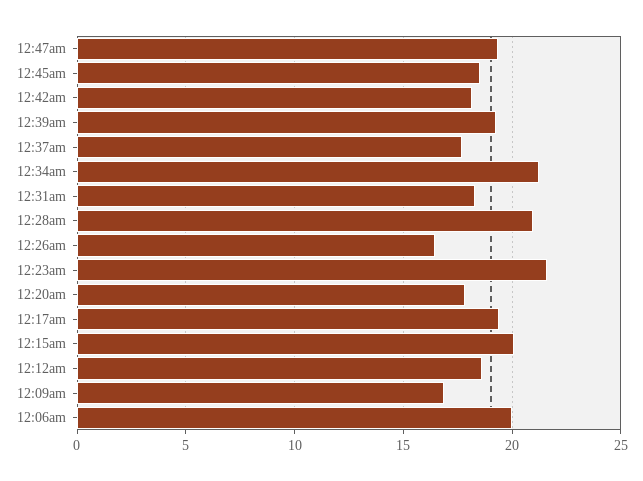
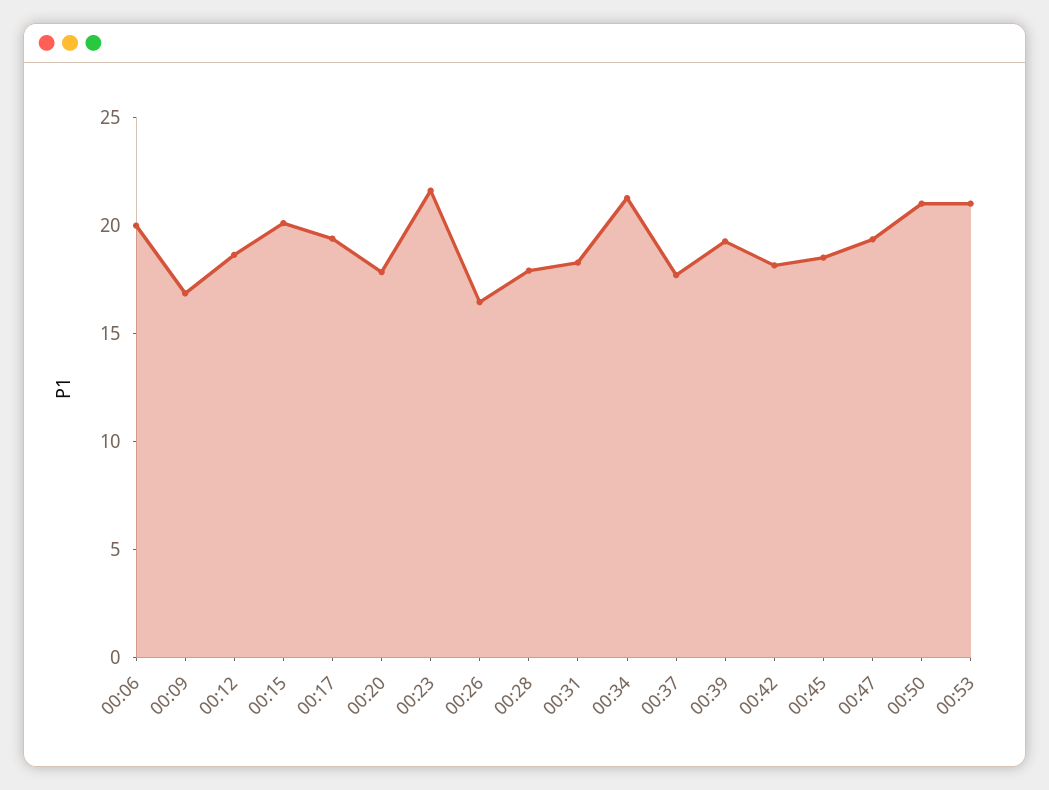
12:28am: 21 -> 18
00:50: none -> 21
00:53: none -> 21

